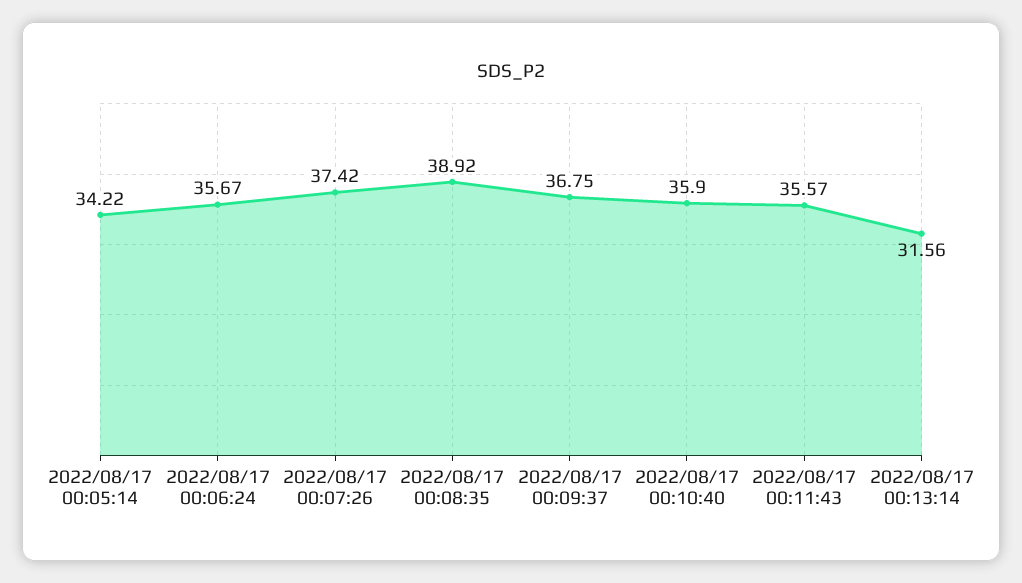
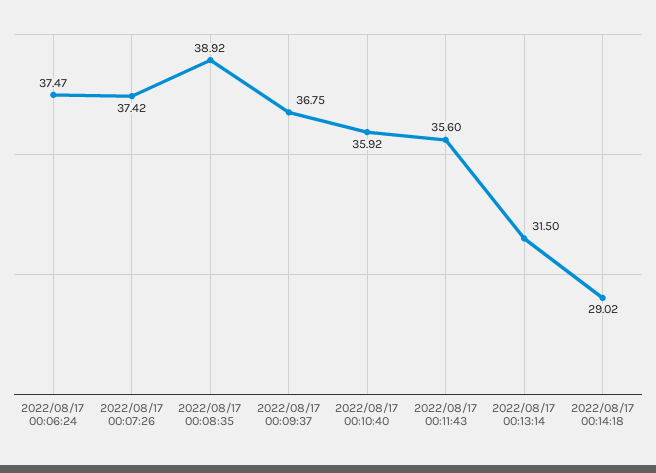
2022/08/17 00:05:14: 34.22 -> none
2022/08/17 00:06:24: 35.67 -> 37.47
2022/08/17 00:10:40: 35.9 -> 35.92
2022/08/17 00:11:43: 35.57 -> 35.6
2022/08/17 00:13:14: 31.56 -> 31.5
2022/08/17 00:14:18: none -> 29.02

